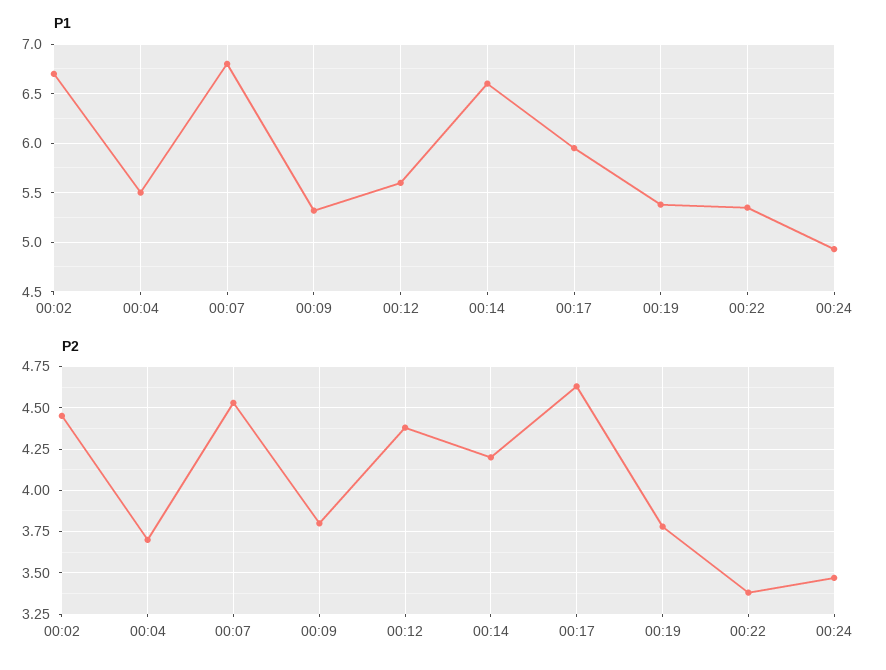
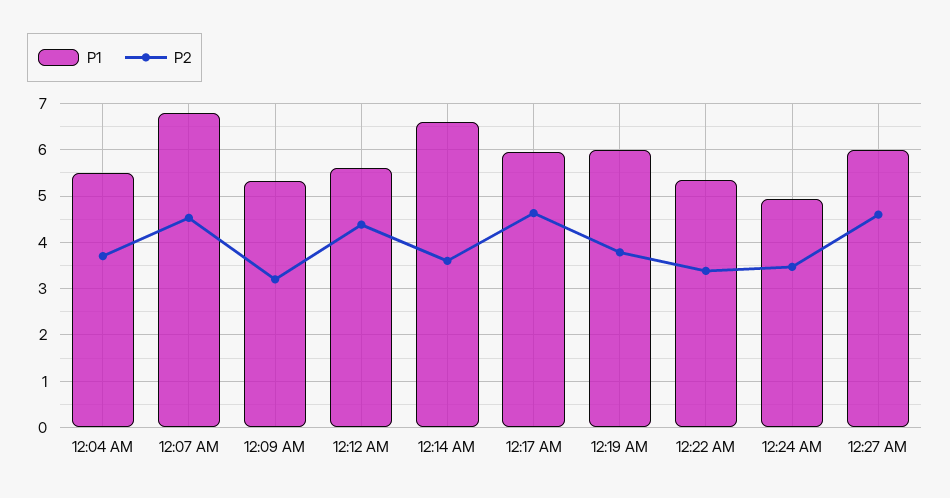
P1, 00:02: 6.7 -> none
P1, 00:19: 5.4 -> 6
P2, 00:02: 4.45 -> none
P2, 00:09: 3.8 -> 3.2
P2, 00:14: 4.2 -> 3.6
P1, 12:27 AM: none -> 6
P2, 12:27 AM: none -> 4.6

